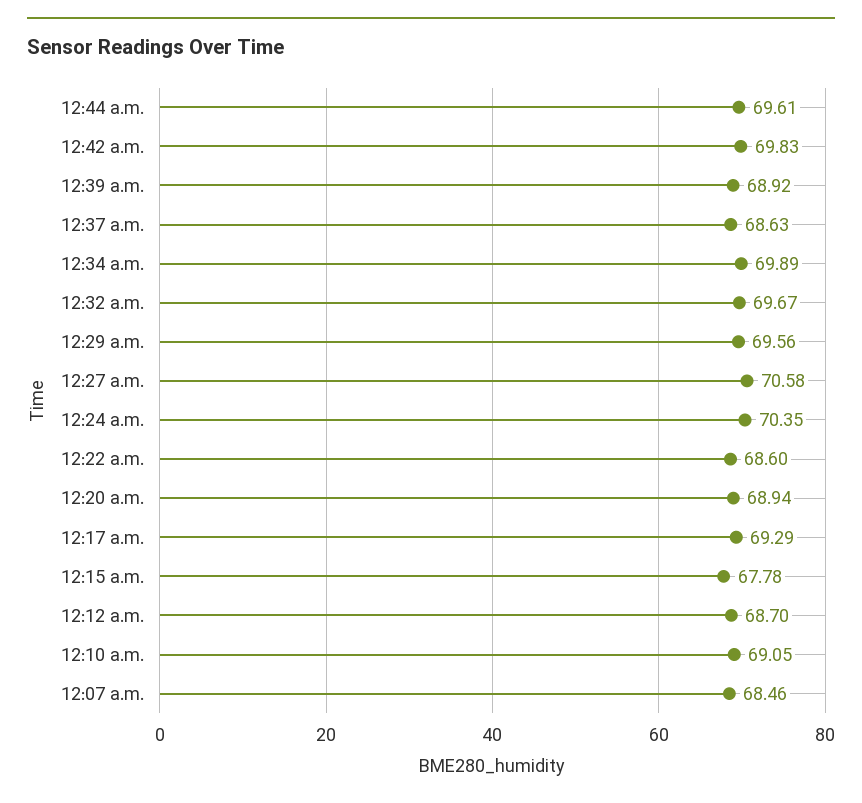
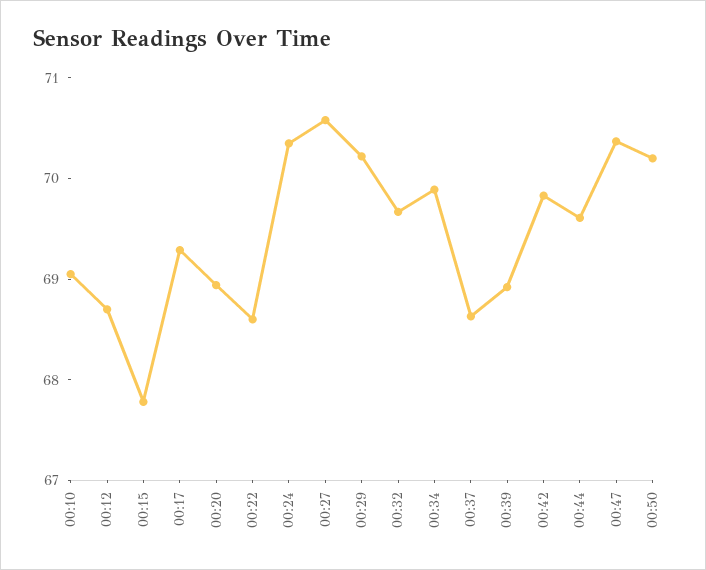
12:29 a.m.: 69.56 -> 70.2
12:07 a.m.: 68.46 -> none
00:47: none -> 70.4
00:50: none -> 70.2

